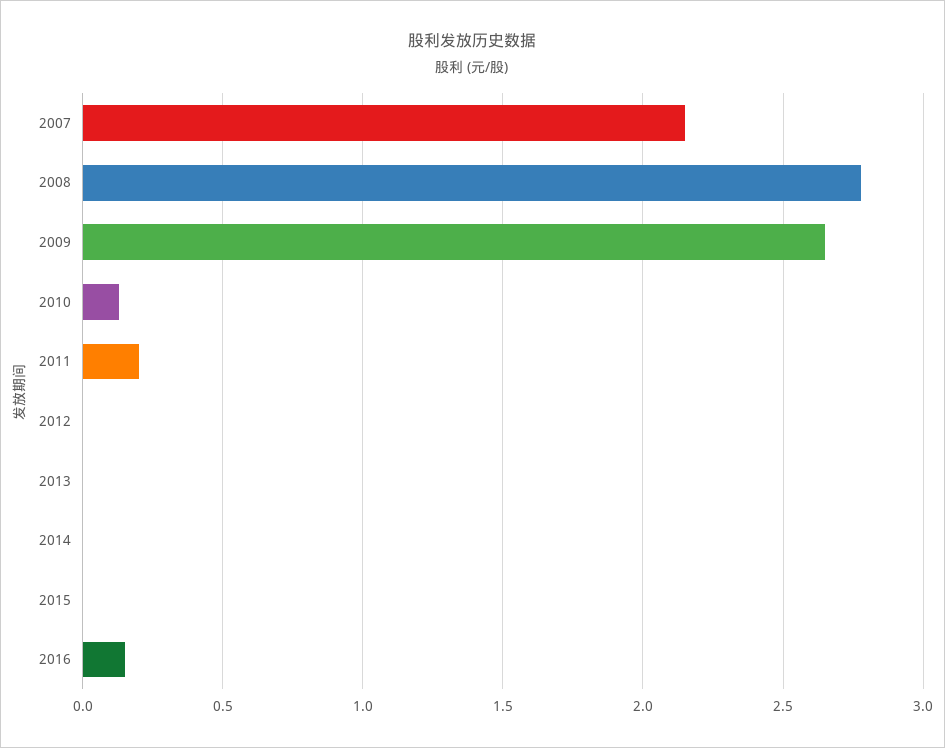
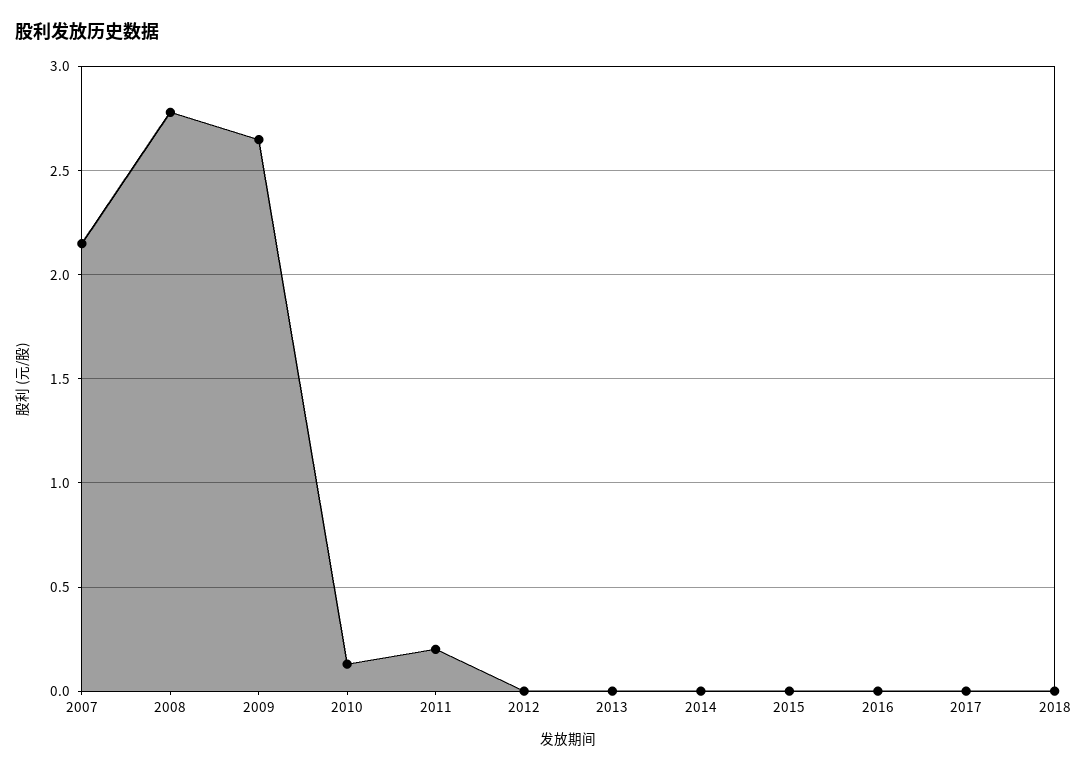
2016: 0.15 -> 0
2017: none -> 0
2018: none -> 0

